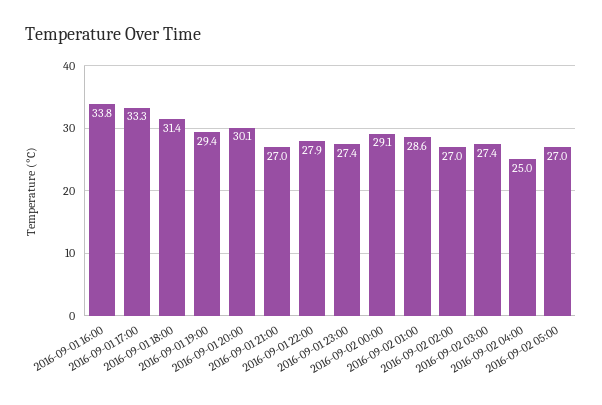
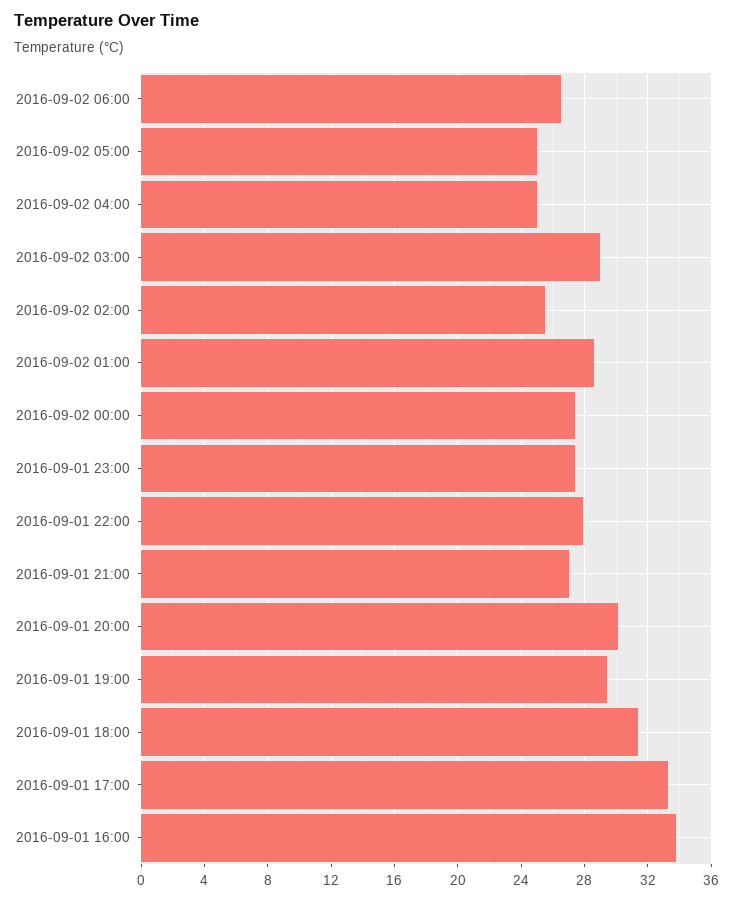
2016-09-02 00:00: 29.1 -> 27.5
2016-09-02 02:00: 27 -> 25.5
2016-09-02 03:00: 27.4 -> 29
2016-09-02 05:00: 27 -> 25
2016-09-02 06:00: none -> 26.5

